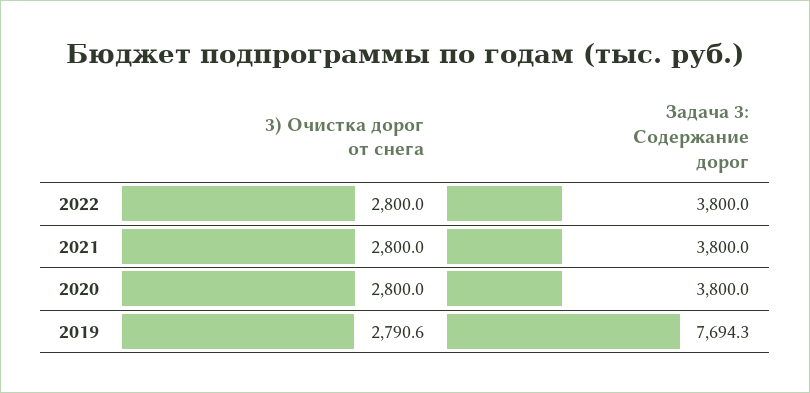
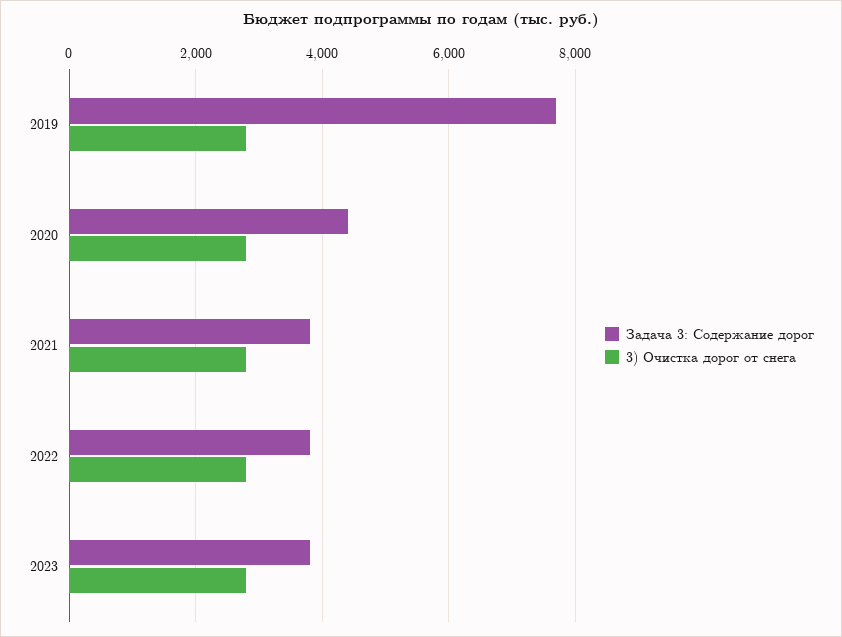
Задача 3: Содержание дорог, 2020: 3800 -> 4400
Задача 3: Содержание дорог, 2023: none -> 3800
3) Очистка дорог от снега, 2023: none -> 2800

